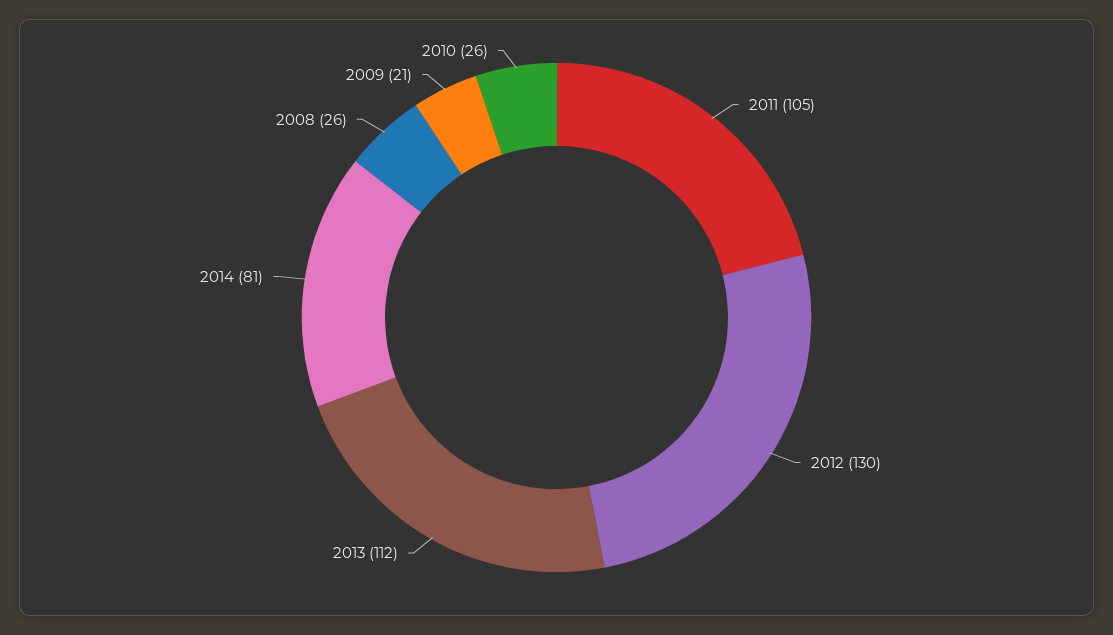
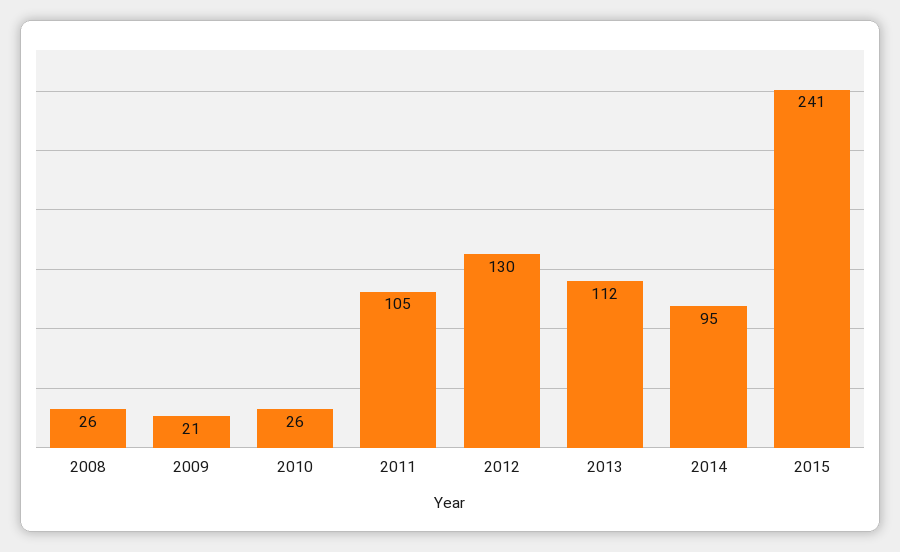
2014: 81 -> 95
2015: none -> 241

